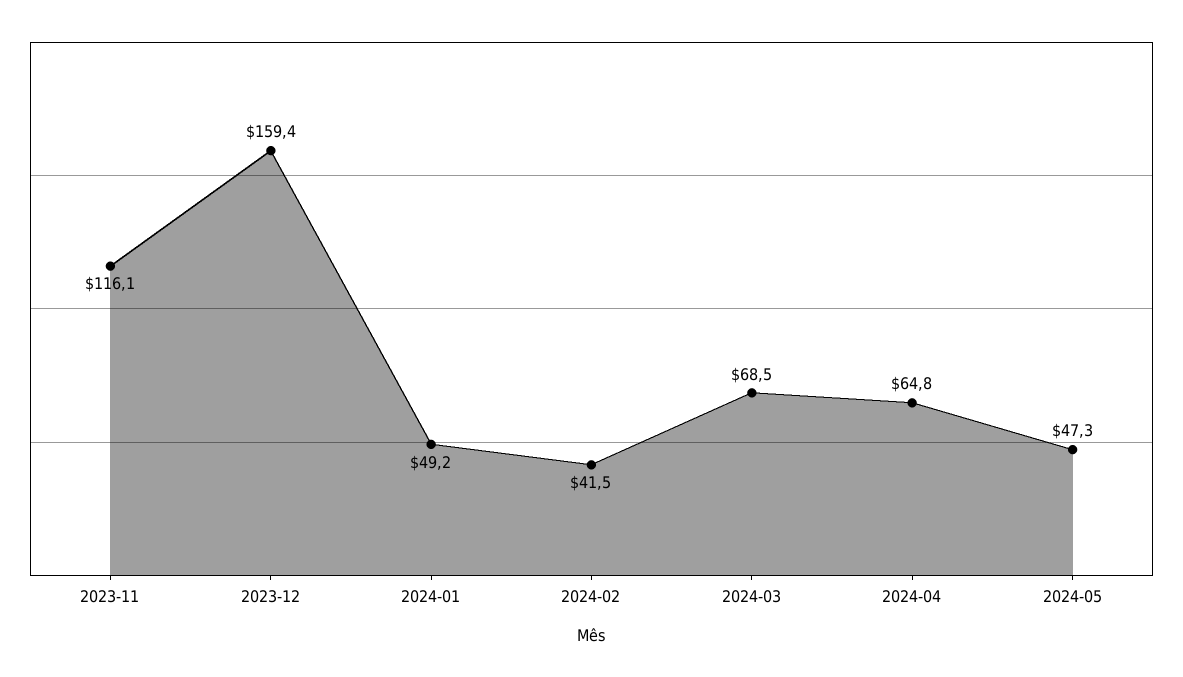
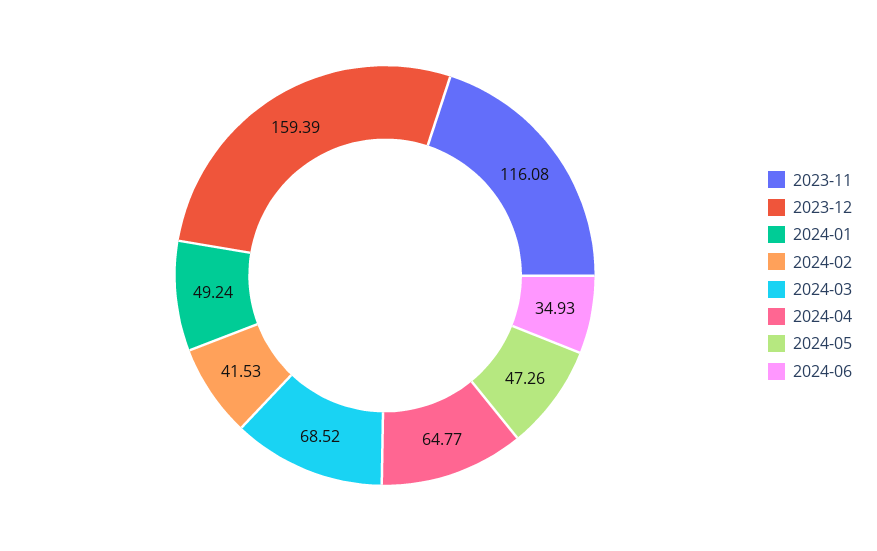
2024-06: none -> 34.93

